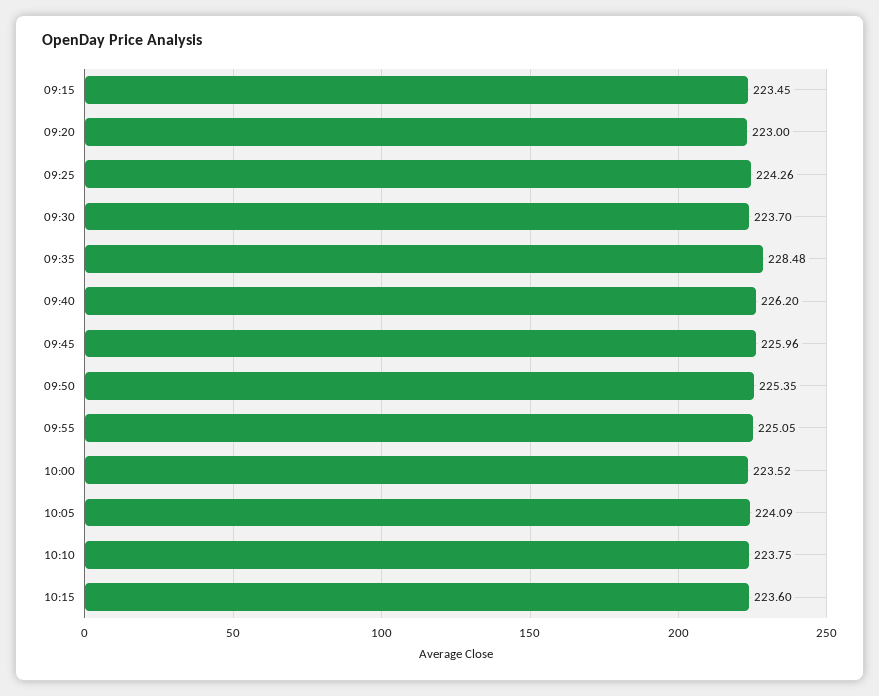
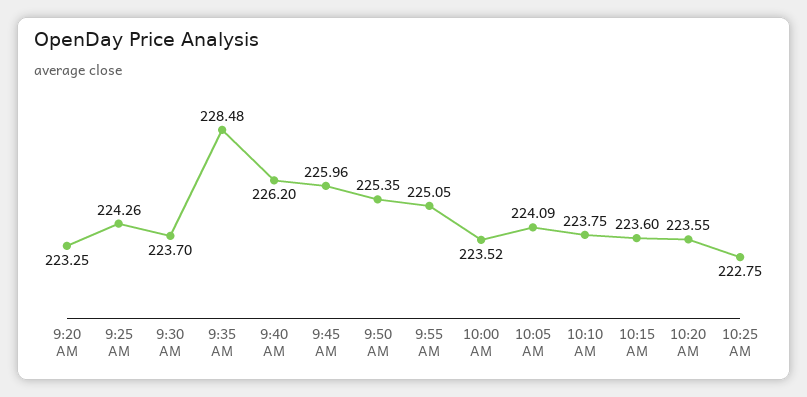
09:15: 223.45 -> none
09:20: 223 -> 223.25
10:20 AM: none -> 223.55
10:25 AM: none -> 222.75

